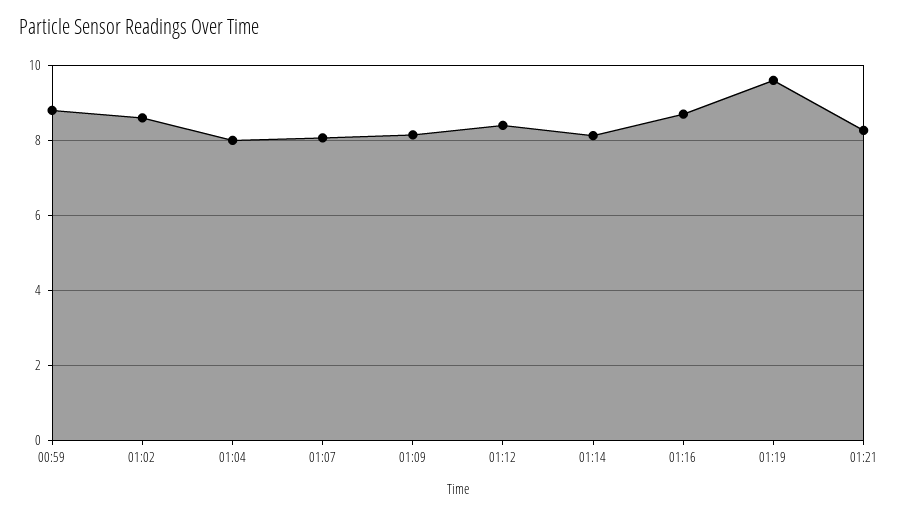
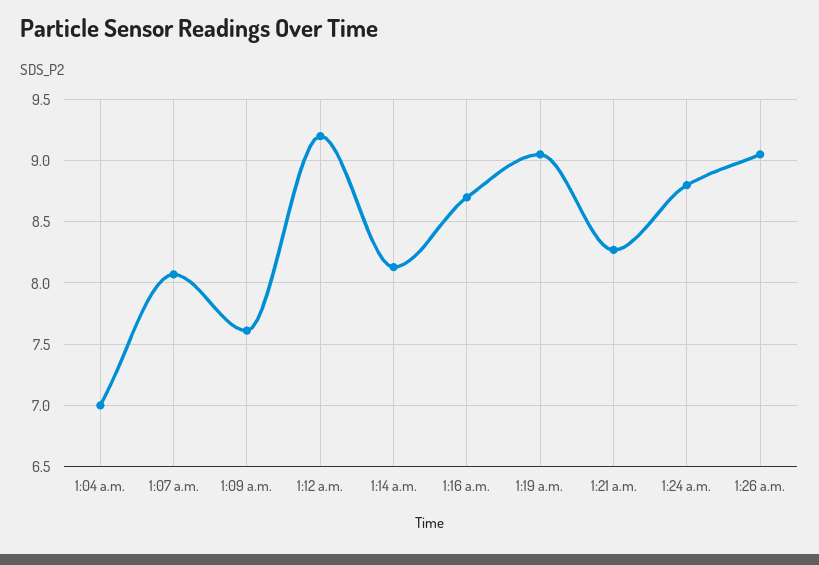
00:59: 8.8 -> none
01:02: 8.6 -> none
01:04: 8 -> 7
01:09: 8.2 -> 7.6
01:12: 8.4 -> 9.2
01:19: 9.6 -> 9.05
1:24 a.m.: none -> 8.8
1:26 a.m.: none -> 9.05

